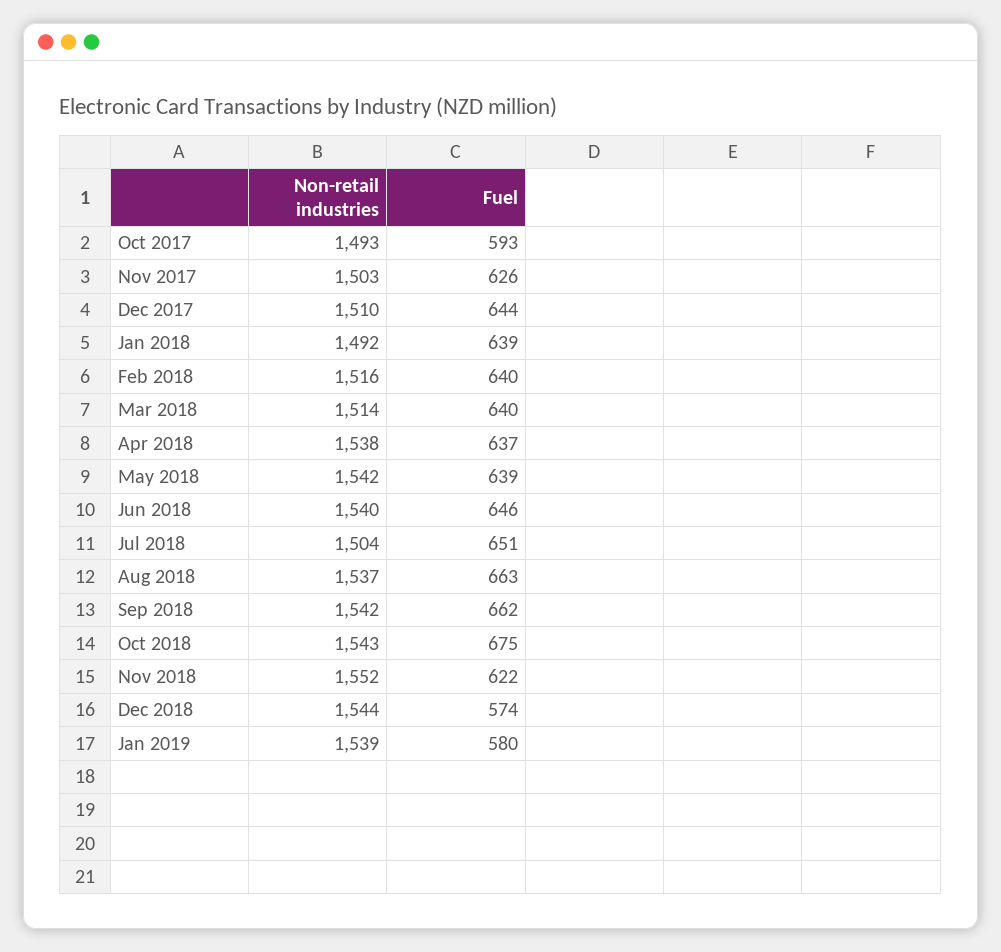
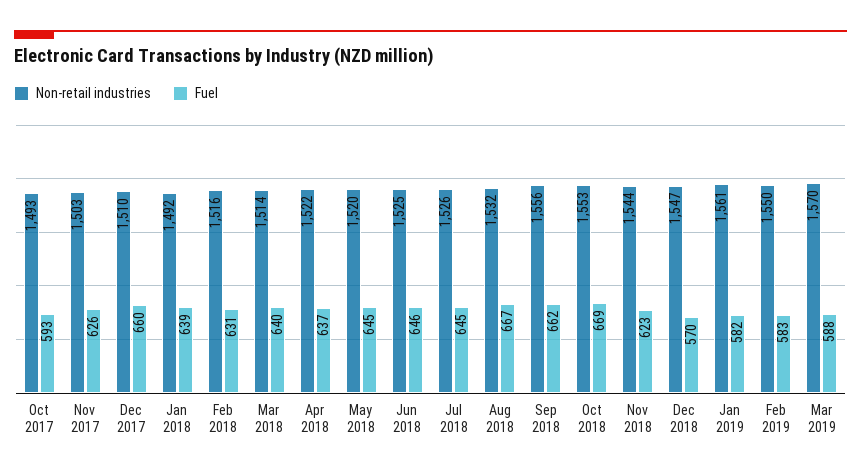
Fuel, Dec 2017: 644 -> 660
Fuel, Feb 2018: 640 -> 631
Non-retail industries, Apr 2018: 1538 -> 1522
Non-retail industries, May 2018: 1542 -> 1520
Fuel, May 2018: 639 -> 645
Non-retail industries, Jun 2018: 1540 -> 1525
Non-retail industries, Jul 2018: 1504 -> 1526
Fuel, Jul 2018: 651 -> 645
Non-retail industries, Aug 2018: 1537 -> 1532
Fuel, Aug 2018: 663 -> 667
Non-retail industries, Sep 2018: 1542 -> 1556
Non-retail industries, Oct 2018: 1543 -> 1553
Fuel, Oct 2018: 675 -> 669
Non-retail industries, Nov 2018: 1552 -> 1544
Fuel, Nov 2018: 622 -> 623
Non-retail industries, Dec 2018: 1544 -> 1547
Fuel, Dec 2018: 574 -> 570
Non-retail industries, Jan 2019: 1539 -> 1561
Fuel, Jan 2019: 580 -> 582
Non-retail industries, Feb 2019: none -> 1550
Fuel, Feb 2019: none -> 583
Non-retail industries, Mar 2019: none -> 1570
Fuel, Mar 2019: none -> 588

